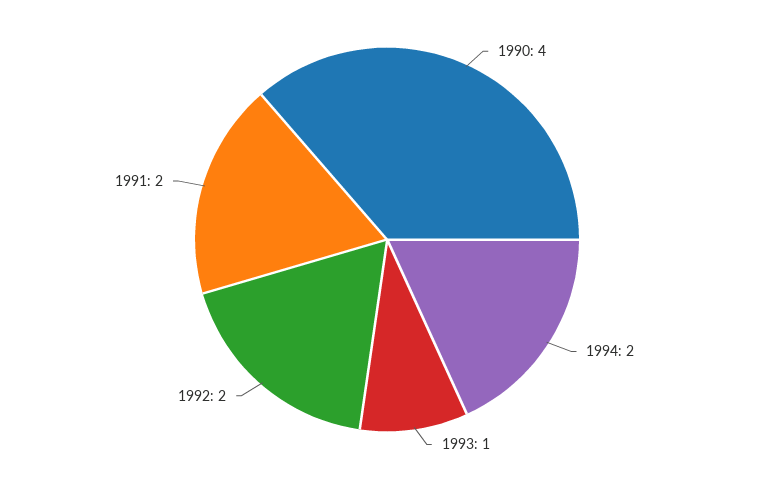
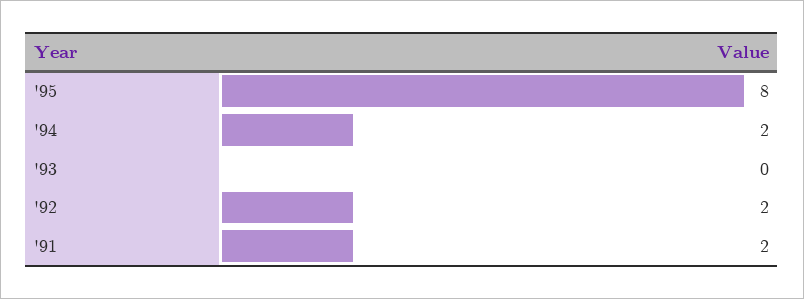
1990: 4 -> none
1993: 1 -> 0
'95: none -> 8

